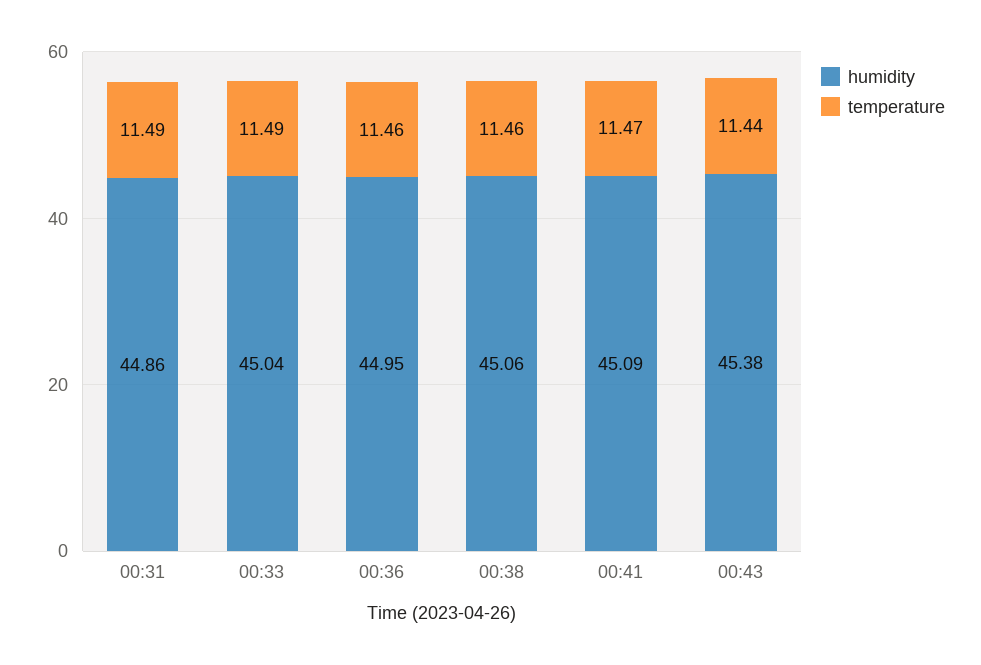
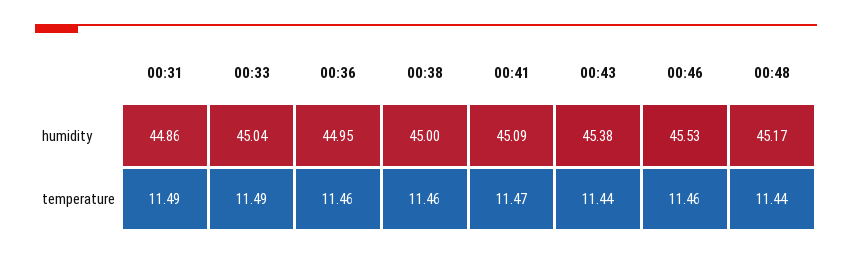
humidity, 00:38: 45.06 -> 45
humidity, 00:46: none -> 45.53
humidity, 00:48: none -> 45.17
temperature, 00:46: none -> 11.46
temperature, 00:48: none -> 11.44

